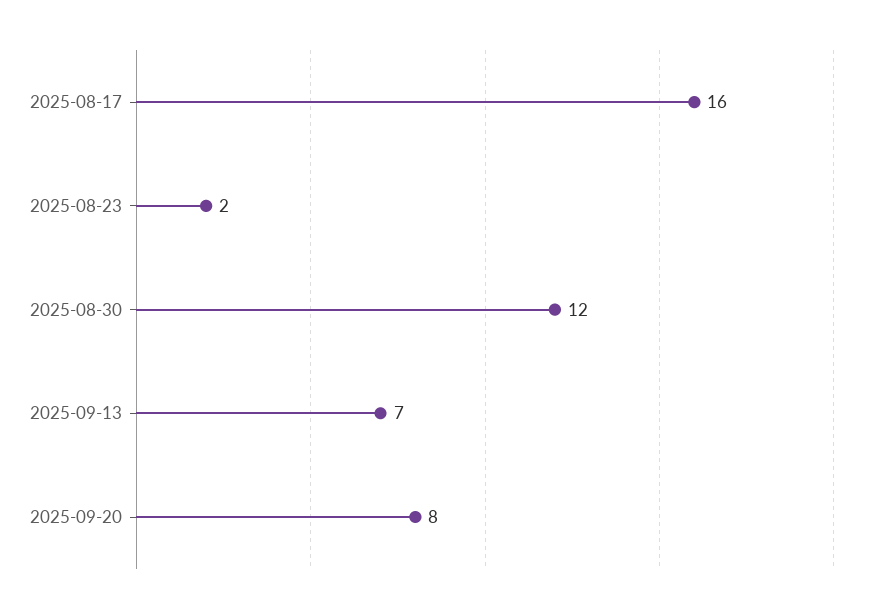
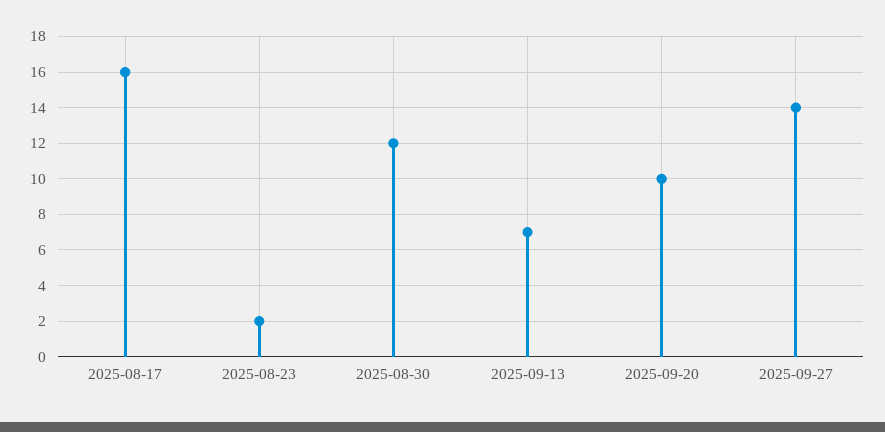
2025-09-20: 8 -> 10
2025-09-27: none -> 14

